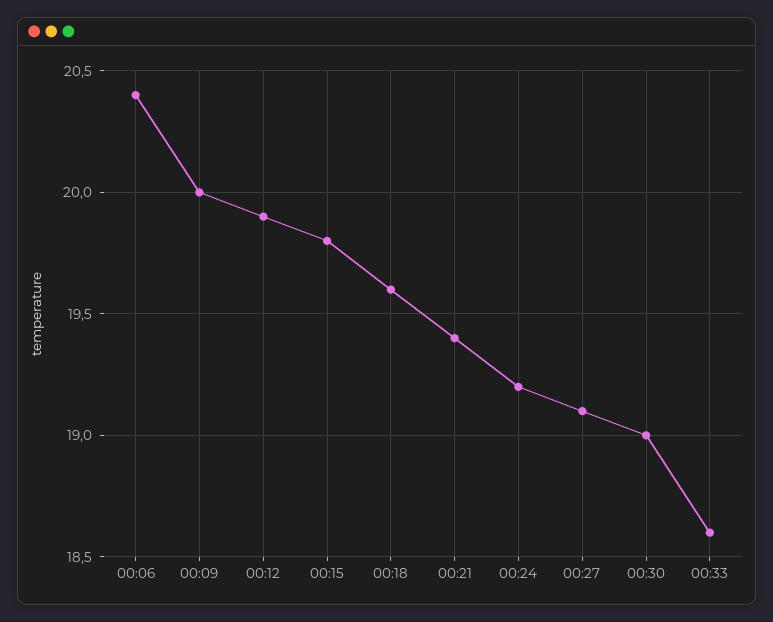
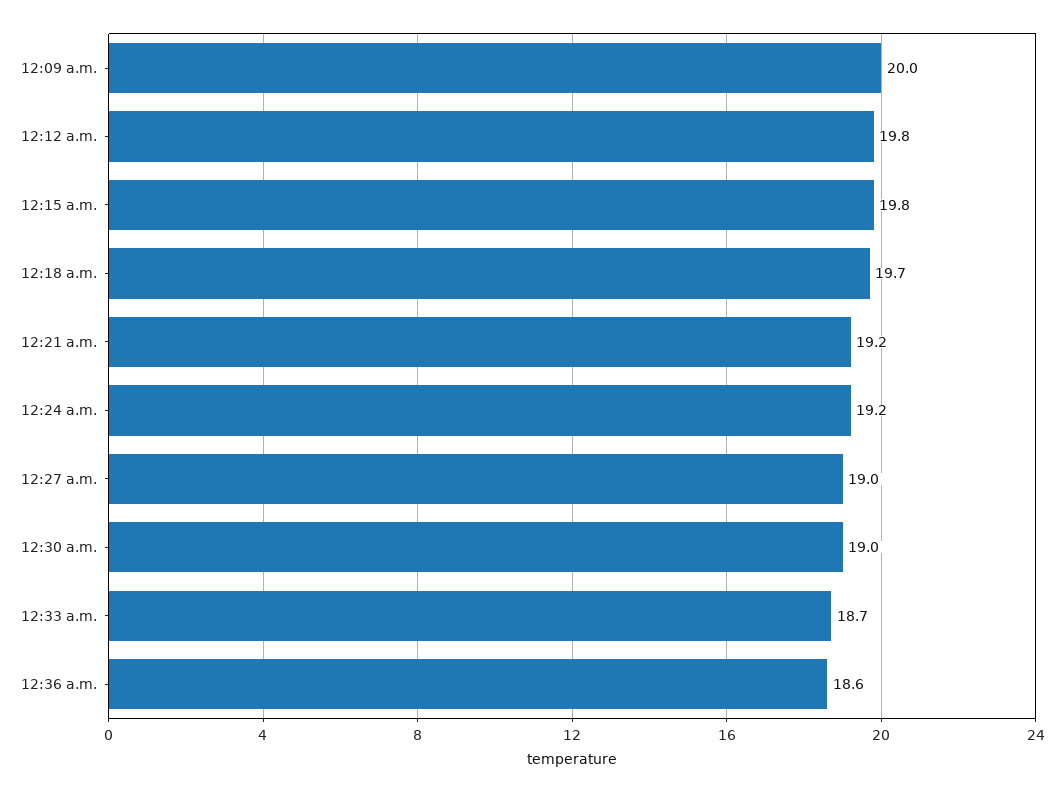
00:06: 20.4 -> none
00:12: 19.9 -> 19.8
00:18: 19.6 -> 19.7
00:21: 19.4 -> 19.2
00:27: 19.1 -> 19
00:33: 18.6 -> 18.7
12:36 a.m.: none -> 18.6

